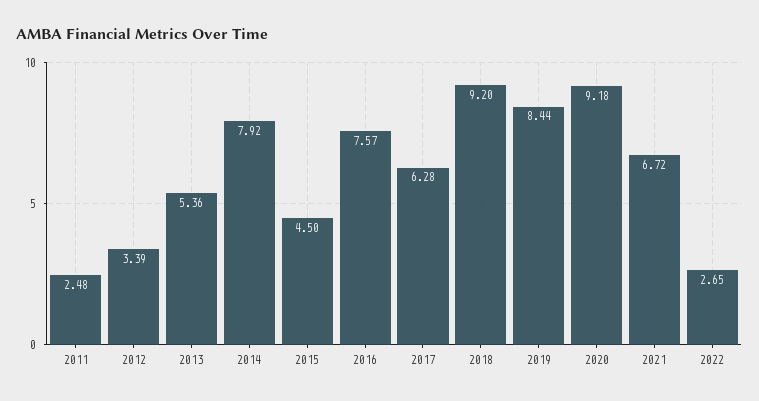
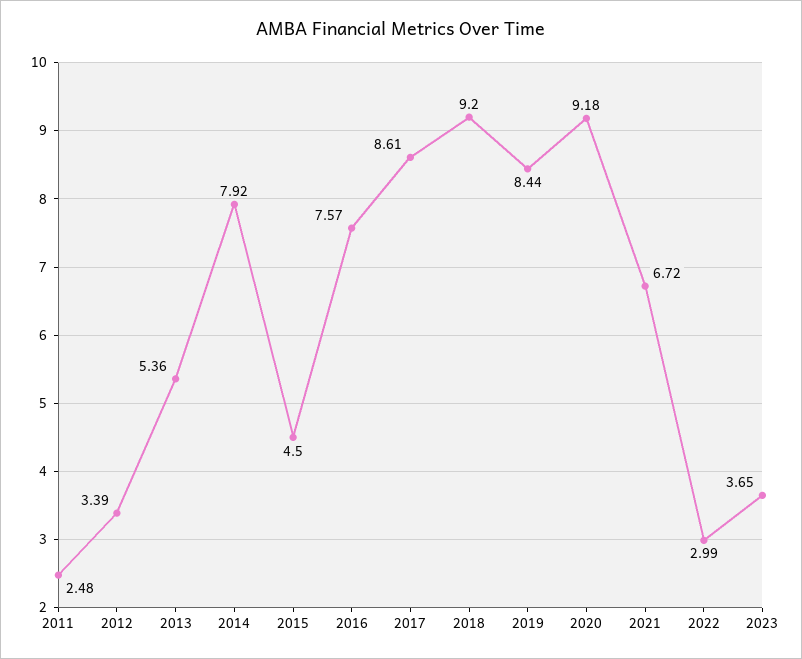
2017: 6.28 -> 8.61
2022: 2.65 -> 2.99
2023: none -> 3.65

